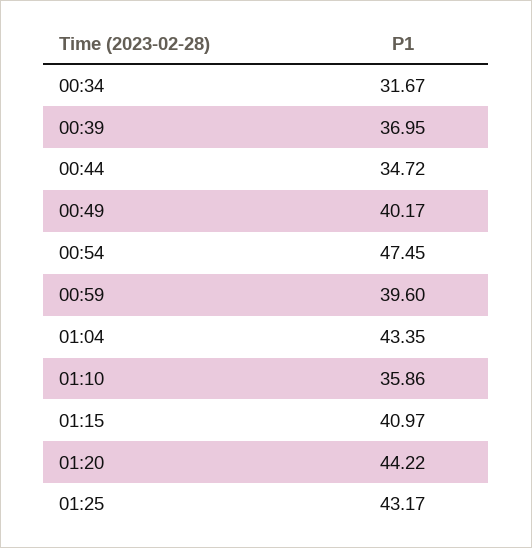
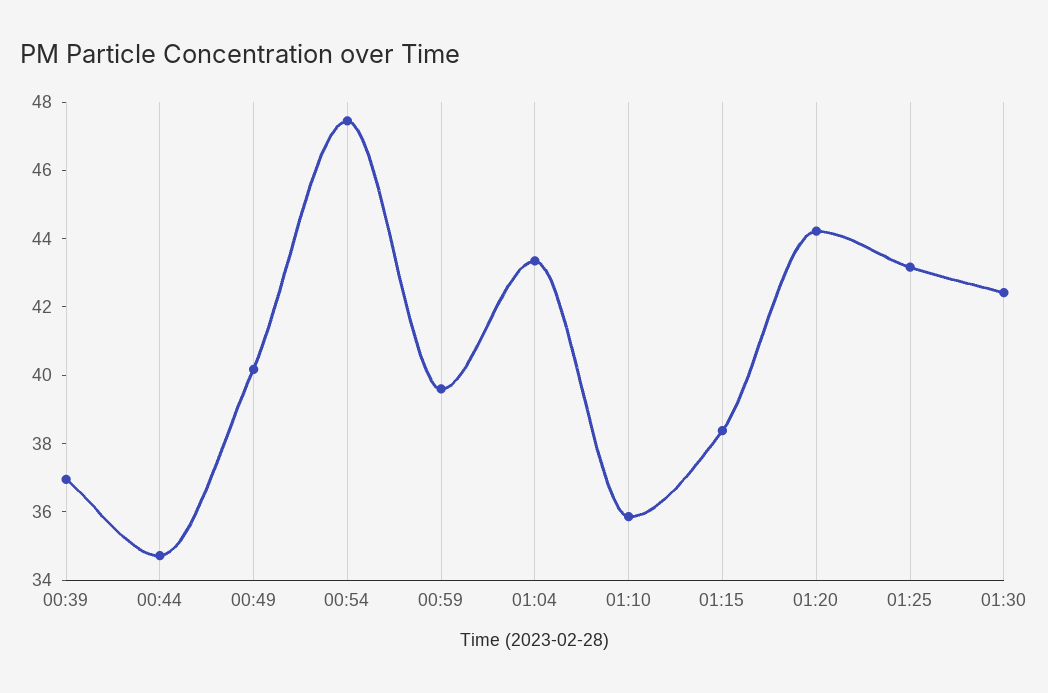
00:34: 31.67 -> none
01:15: 40.97 -> 38.5
01:30: none -> 42.5

